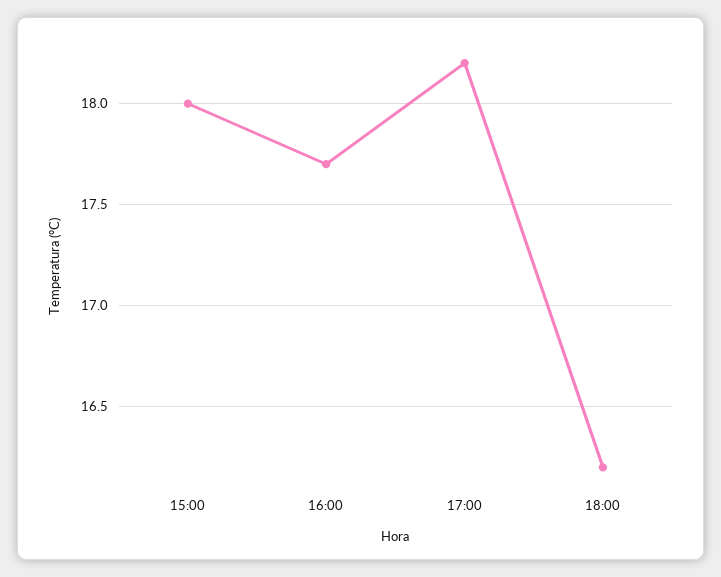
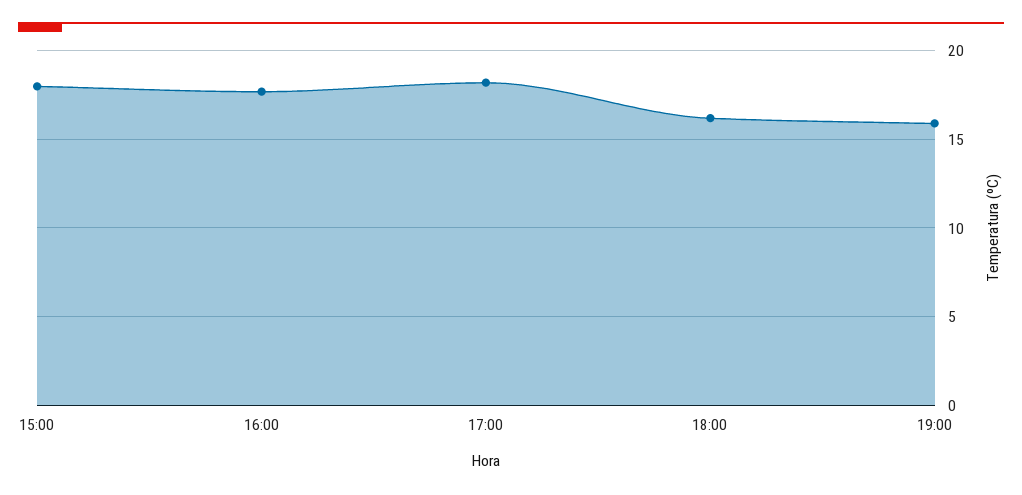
19:00: none -> 16

